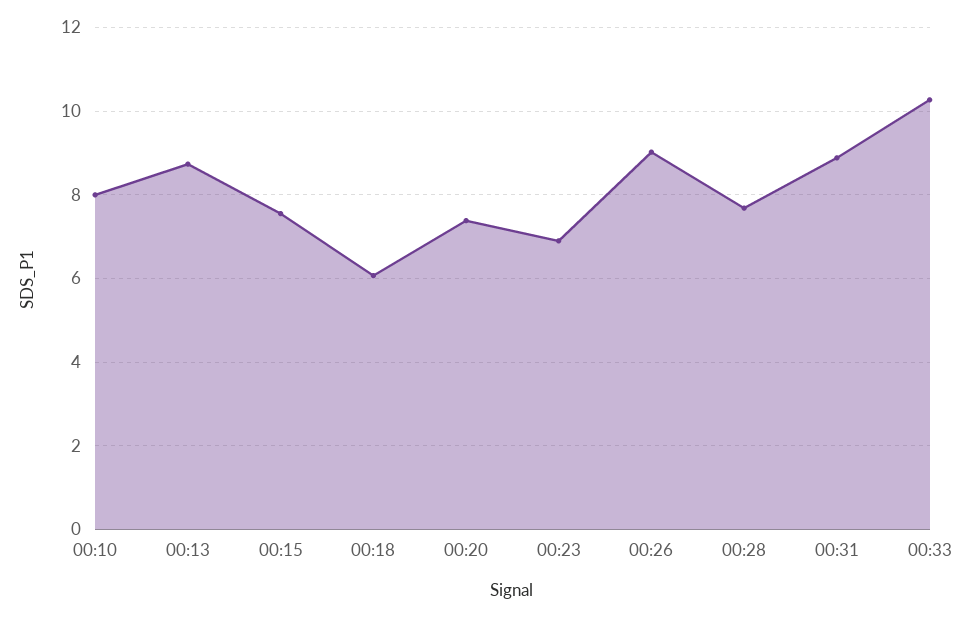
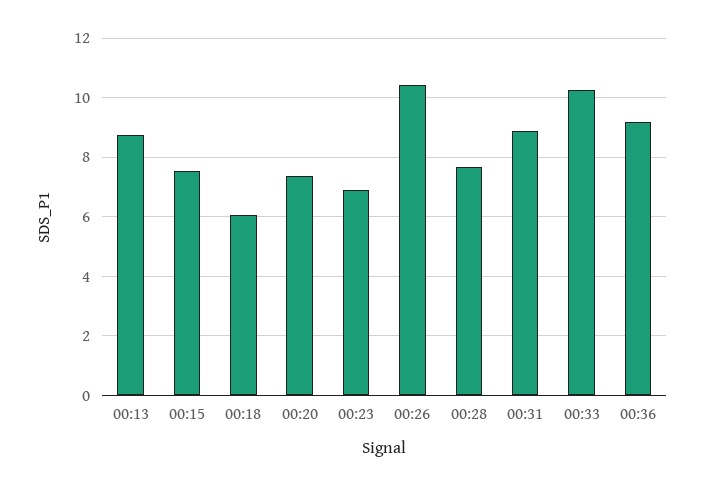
00:10: 8 -> none
00:26: 9 -> 10.5
00:36: none -> 9.25

